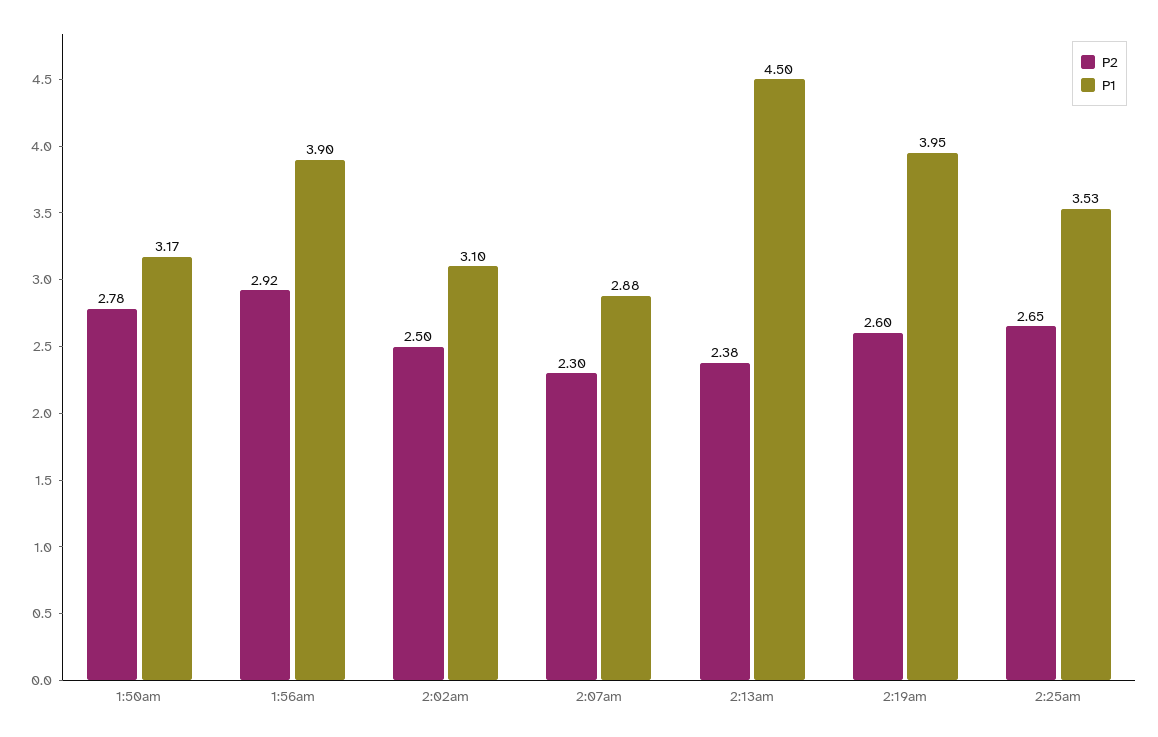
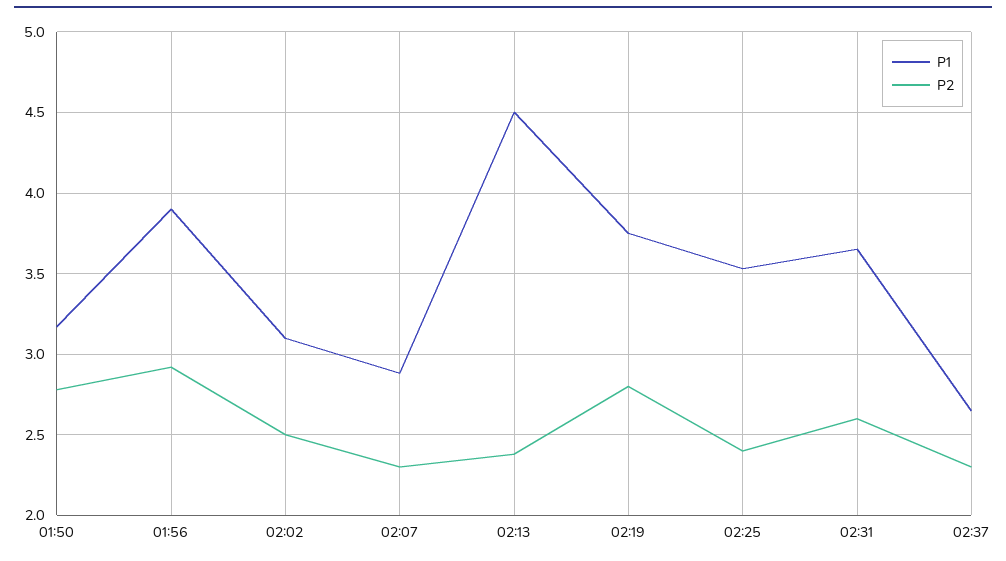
P2, 2:19am: 2.6 -> 2.8
P1, 2:19am: 3.95 -> 3.75
P2, 2:25am: 2.65 -> 2.4
P1, 02:31: none -> 3.65
P2, 02:31: none -> 2.6
P1, 02:37: none -> 2.65
P2, 02:37: none -> 2.3

